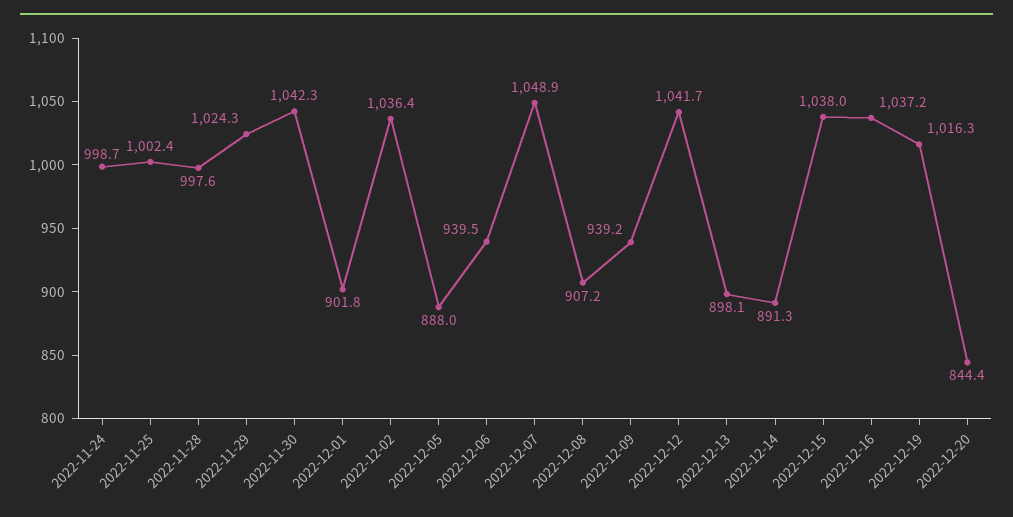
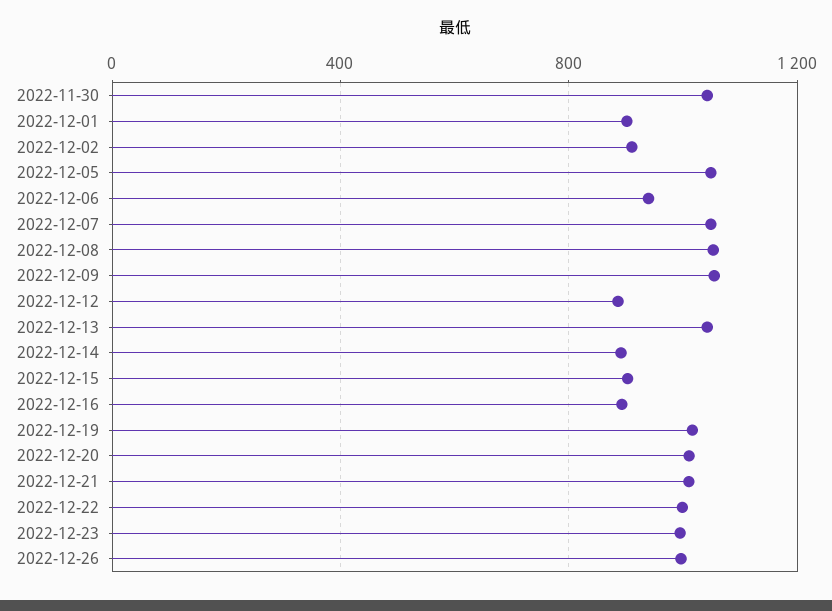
2022-11-24: 998.7 -> none
2022-11-25: 1002.4 -> none
2022-11-28: 997.6 -> none
2022-11-29: 1024.3 -> none
2022-12-02: 1036.4 -> 900
2022-12-05: 888 -> 1050
2022-12-08: 907.2 -> 1050
2022-12-09: 939.2 -> 1050
2022-12-12: 1041.7 -> 900
2022-12-13: 898.1 -> 1050
2022-12-15: 1038 -> 900
2022-12-16: 1037.2 -> 900
2022-12-20: 844.4 -> 1000
2022-12-21: none -> 1000
2022-12-22: none -> 1000
2022-12-23: none -> 1000
2022-12-26: none -> 1000

